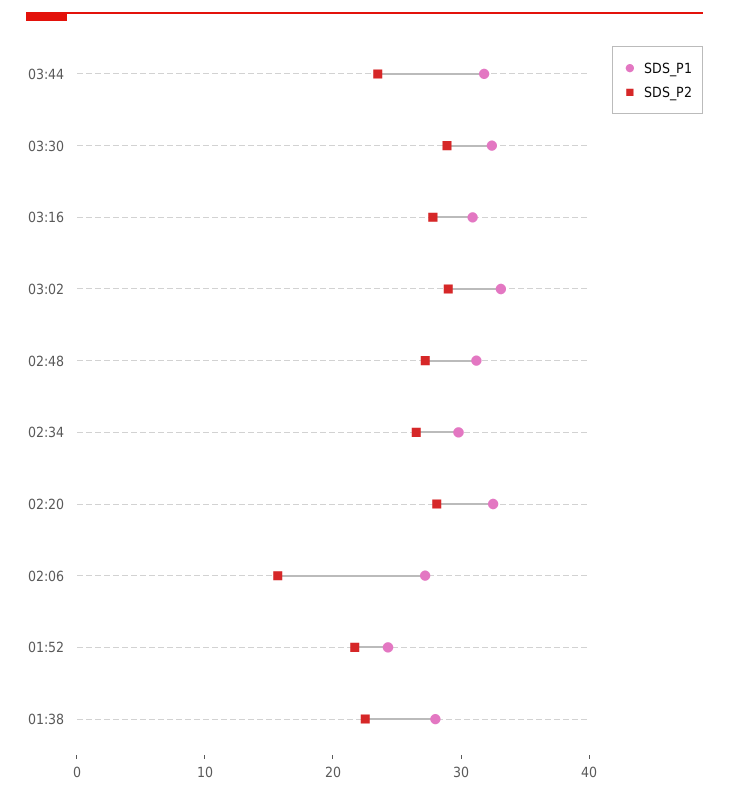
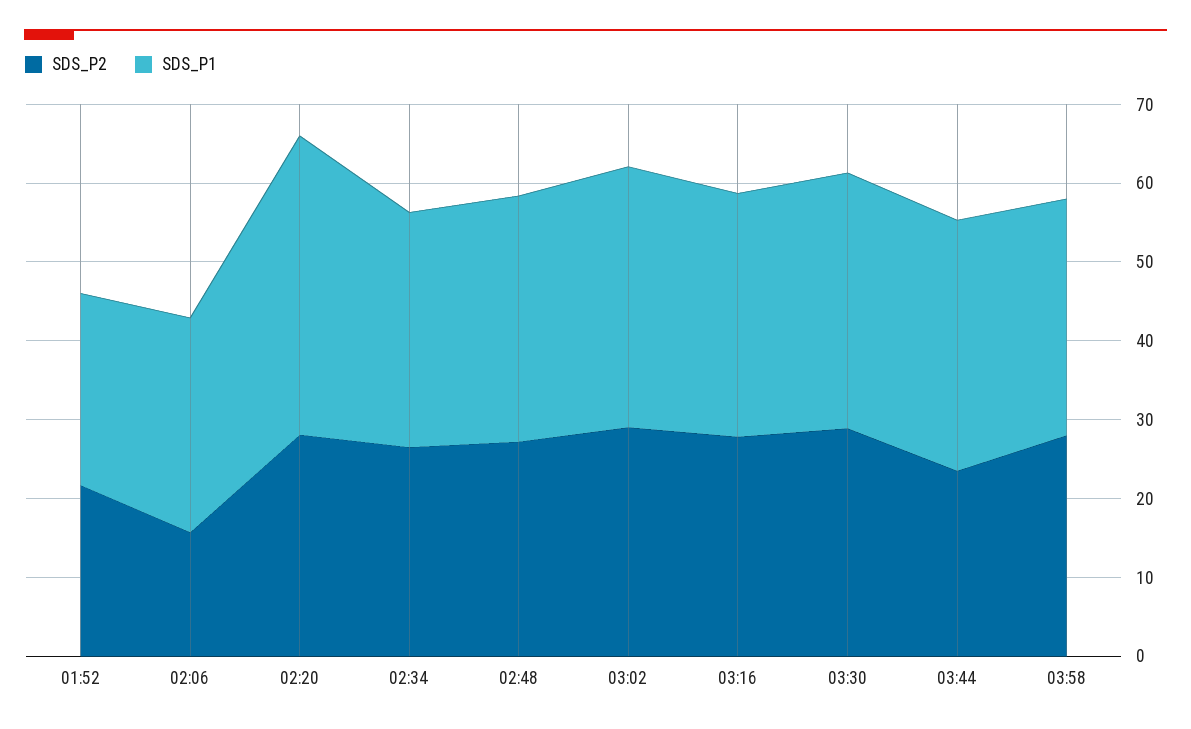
SDS_P1, 02:20: 32 -> 38
SDS_P1, 01:38: 28 -> none
SDS_P2, 01:38: 22 -> none
SDS_P2, 03:58: none -> 28
SDS_P1, 03:58: none -> 30

